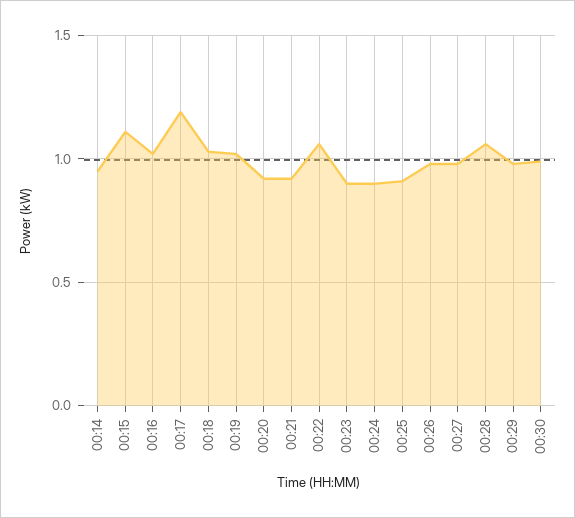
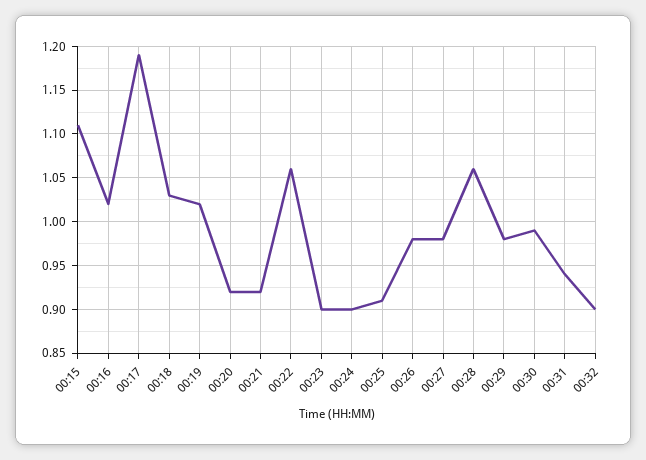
00:14: 0.95 -> none
00:31: none -> 0.94
00:32: none -> 0.9

